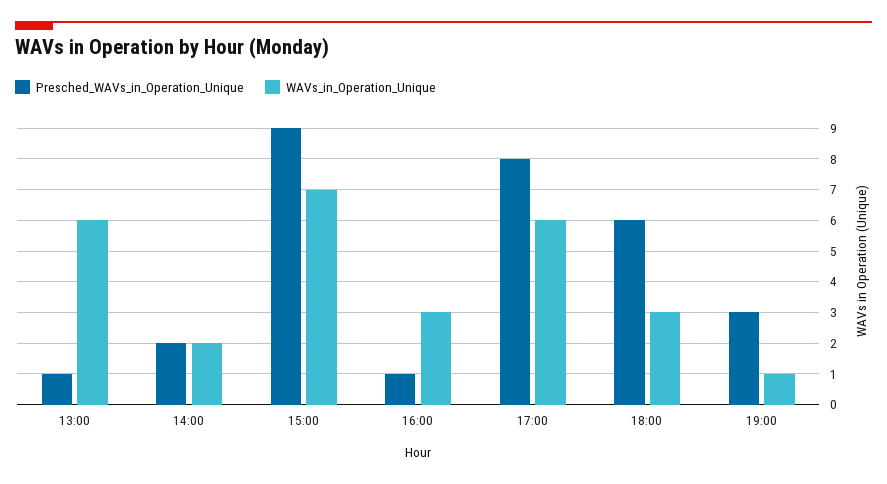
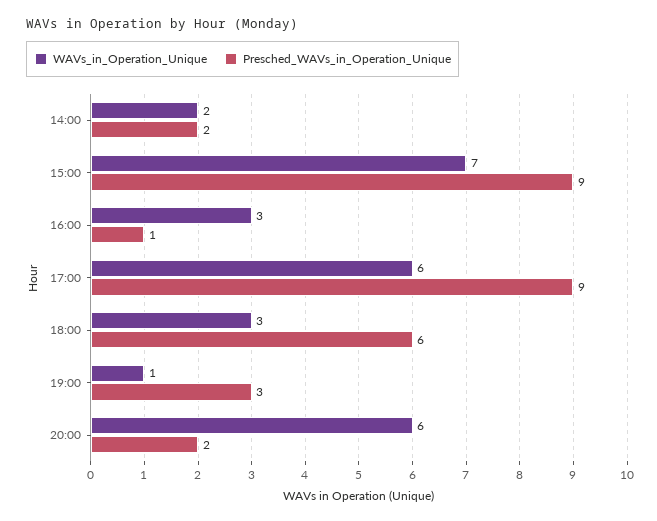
Presched_WAVs_in_Operation_Unique, 13:00: 1 -> none
WAVs_in_Operation_Unique, 13:00: 6 -> none
Presched_WAVs_in_Operation_Unique, 17:00: 8 -> 9
WAVs_in_Operation_Unique, 20:00: none -> 6
Presched_WAVs_in_Operation_Unique, 20:00: none -> 2

